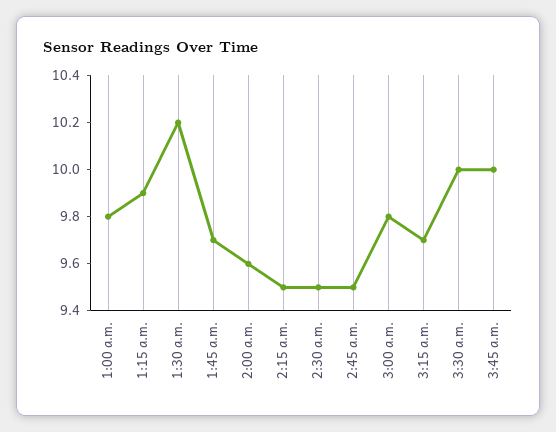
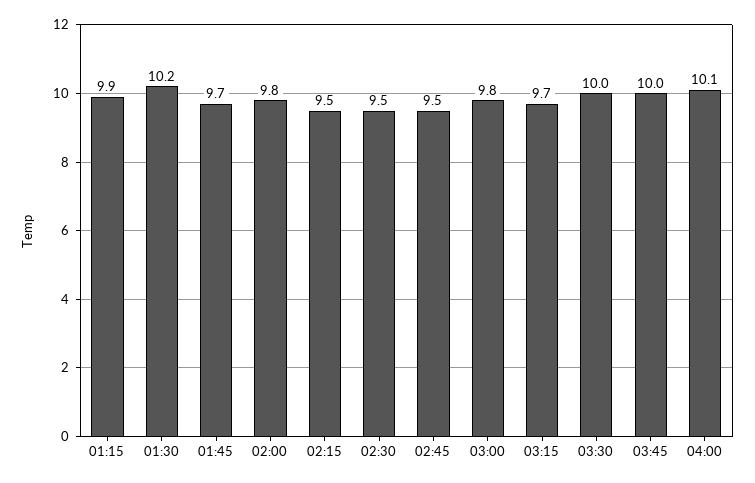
1:00 a.m.: 9.8 -> none
2:00 a.m.: 9.6 -> 9.8
04:00: none -> 10.1

